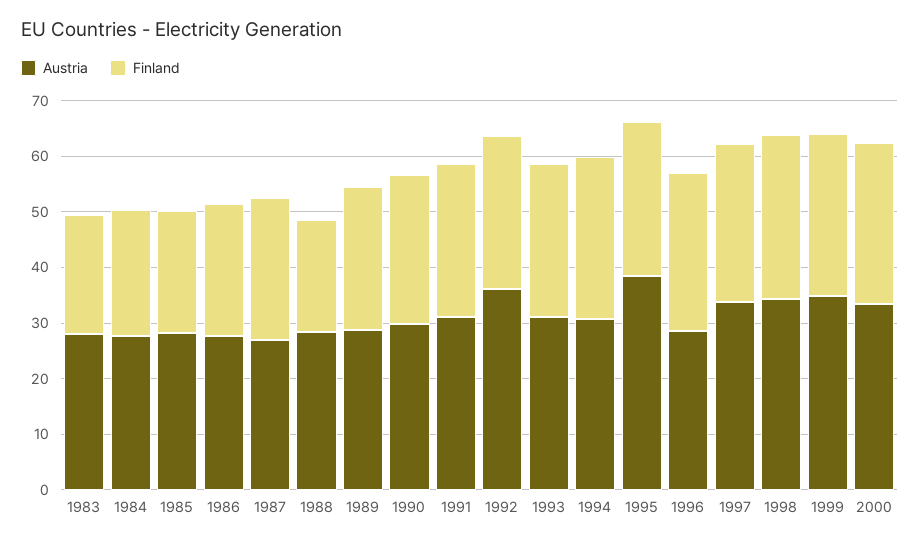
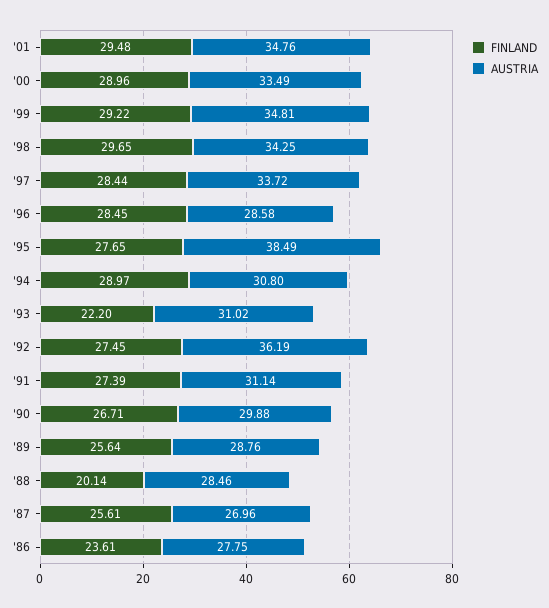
Austria, 1983: 28 -> none
Finland, 1983: 22 -> none
Austria, 1984: 28 -> none
Finland, 1984: 22 -> none
Austria, 1985: 28 -> none
Finland, 1985: 22 -> none
Finland, 1993: 28 -> 22.2
Finland, '01: none -> 29.48
Austria, '01: none -> 34.76

